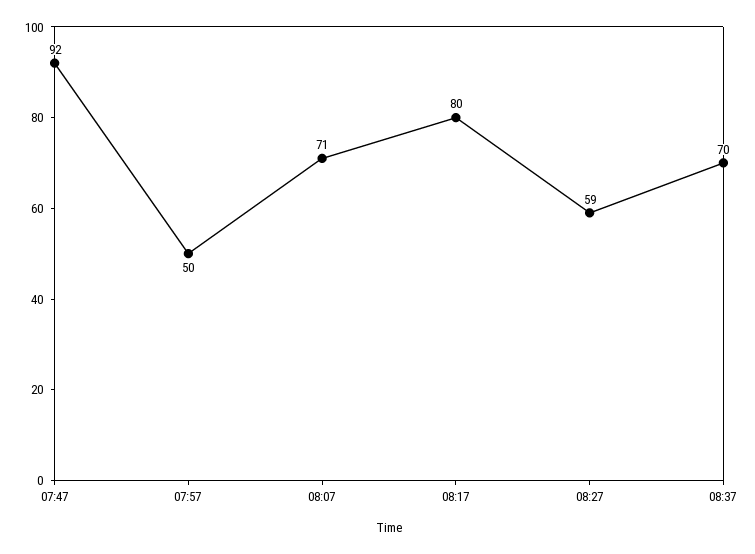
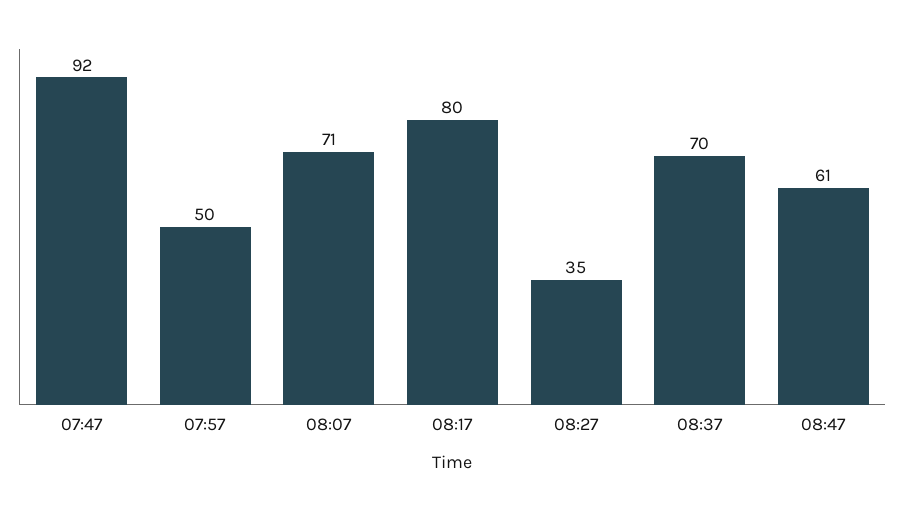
08:27: 59 -> 35
08:47: none -> 61

